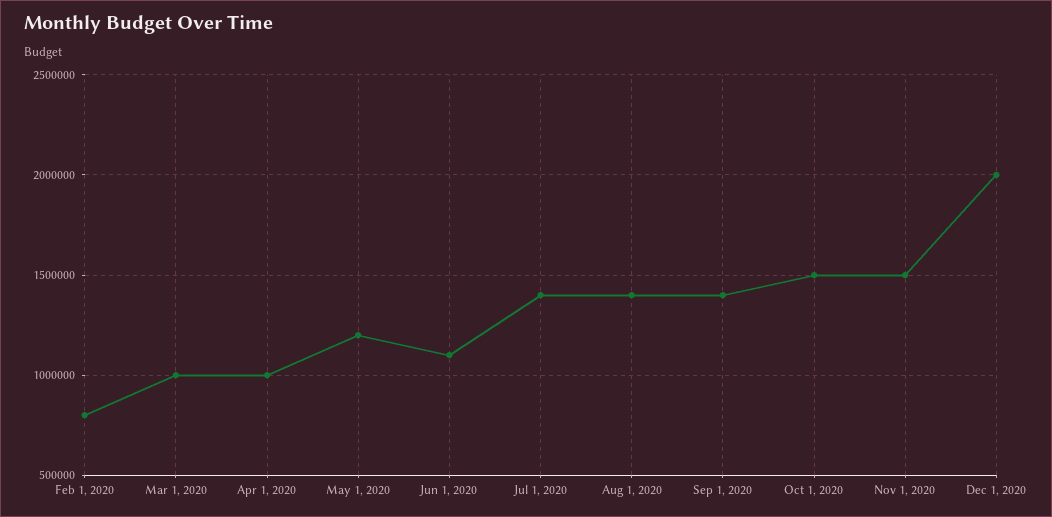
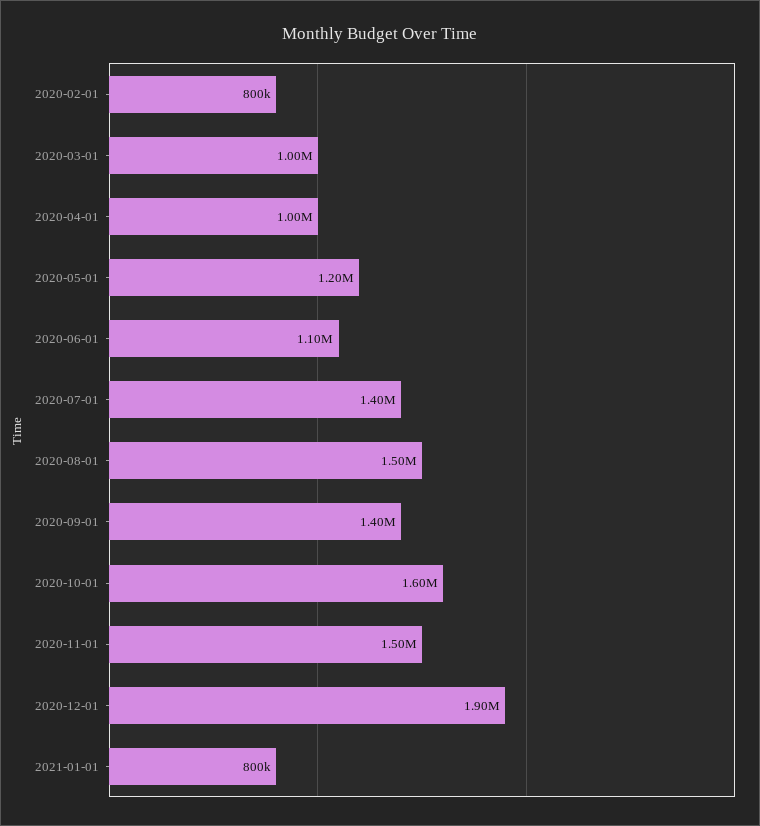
Aug 1, 2020: 1400000 -> 1500000
Oct 1, 2020: 1500000 -> 1600000
Dec 1, 2020: 2000000 -> 1900000
2021-01-01: none -> 800000

